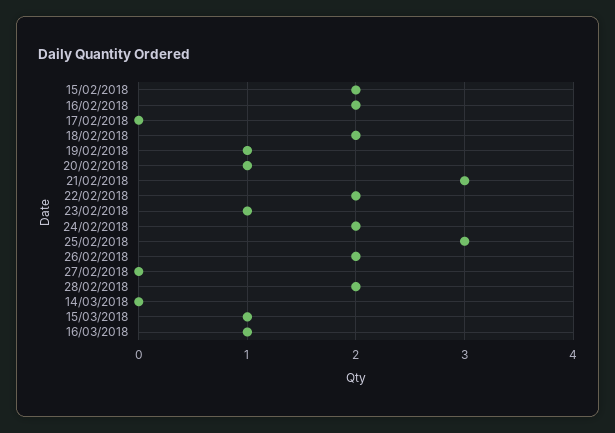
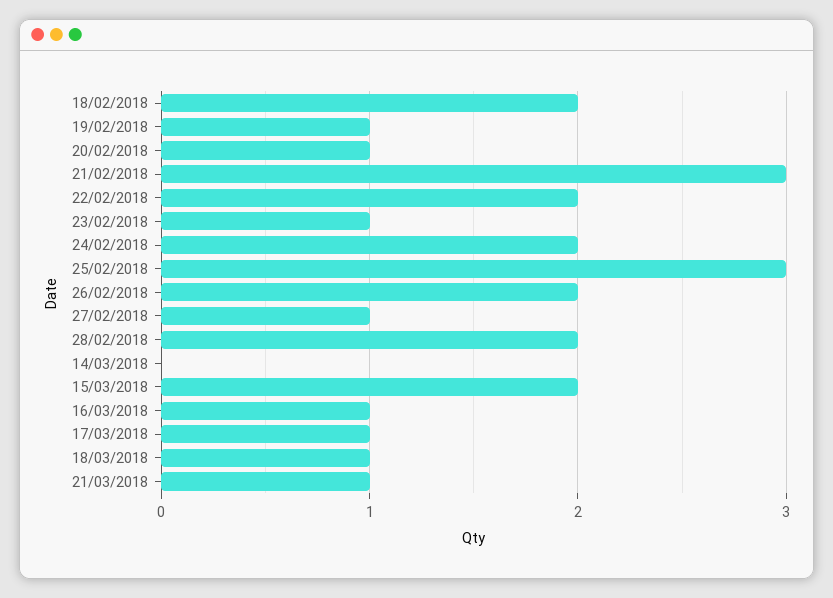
15/02/2018: 2 -> none
16/02/2018: 2 -> none
17/02/2018: 0 -> none
27/02/2018: 0 -> 1
15/03/2018: 1 -> 2
17/03/2018: none -> 1
18/03/2018: none -> 1
21/03/2018: none -> 1

